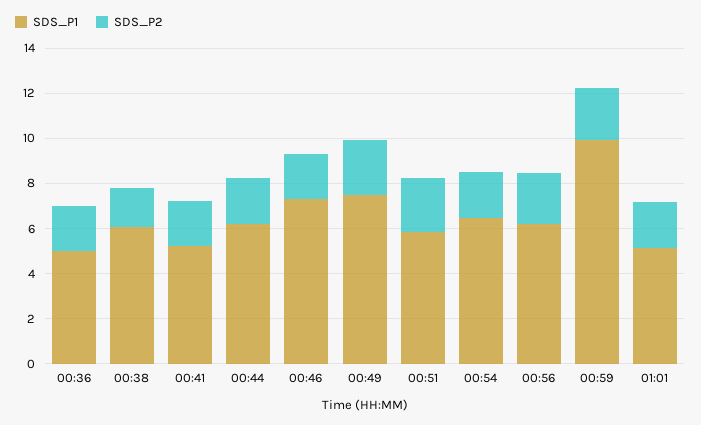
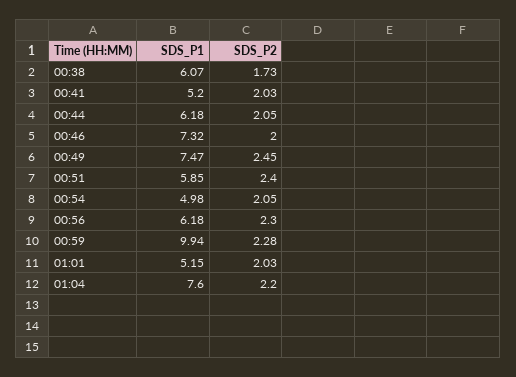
SDS_P1, 00:36: 5 -> none
SDS_P2, 00:36: 2 -> none
SDS_P1, 00:54: 6.5 -> 4.98
SDS_P1, 01:04: none -> 7.6
SDS_P2, 01:04: none -> 2.2

